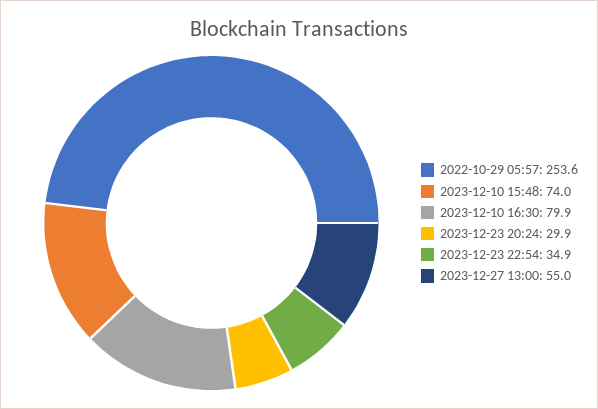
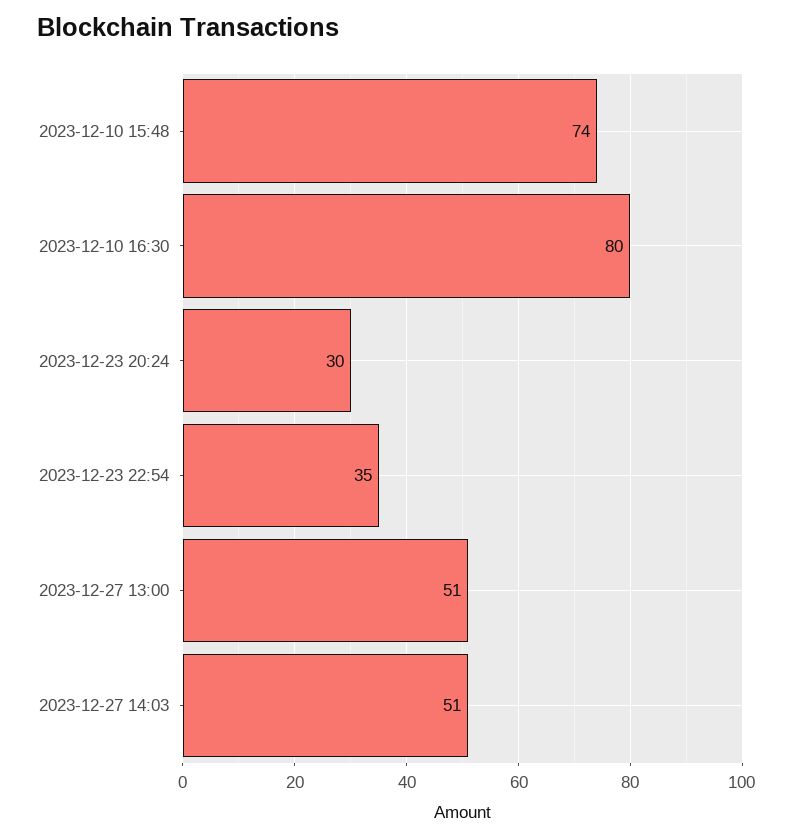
2022-10-29 05:57: 253.6 -> none
2023-12-27 13:00: 55 -> 51
2023-12-27 14:03: none -> 51

